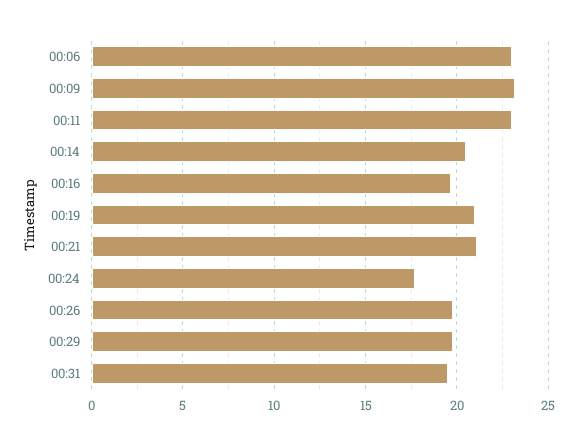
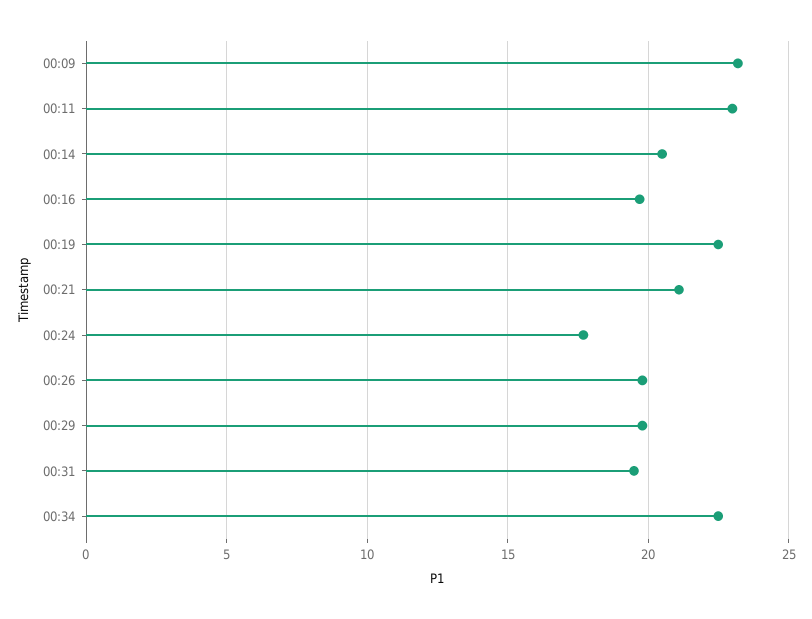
00:06: 23 -> none
00:19: 21 -> 22.5
00:34: none -> 22.5

